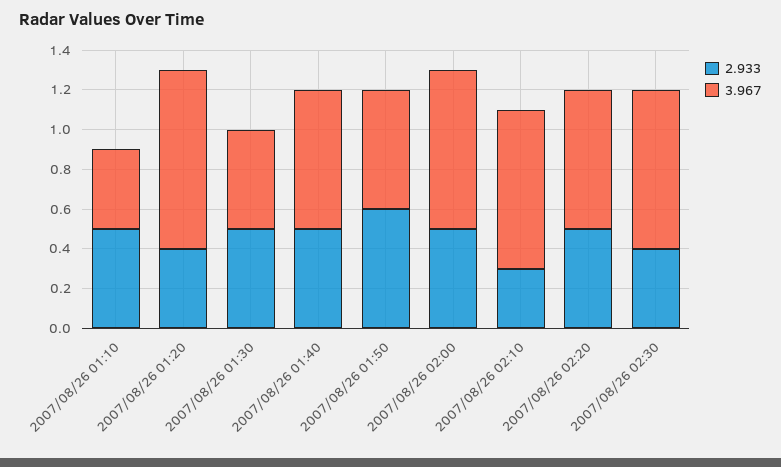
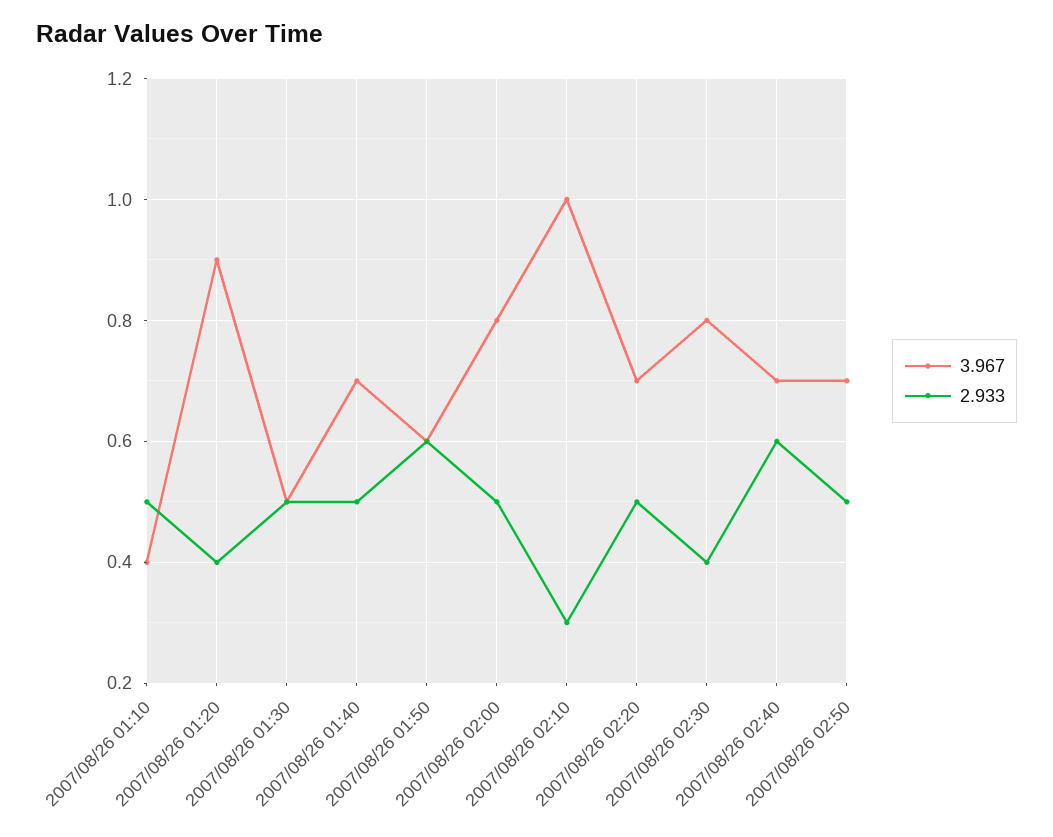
3.967, 2007/08/26 02:10: 0.8 -> 1
3.967, 2007/08/26 02:40: none -> 0.7
2.933, 2007/08/26 02:40: none -> 0.6
3.967, 2007/08/26 02:50: none -> 0.7
2.933, 2007/08/26 02:50: none -> 0.5

